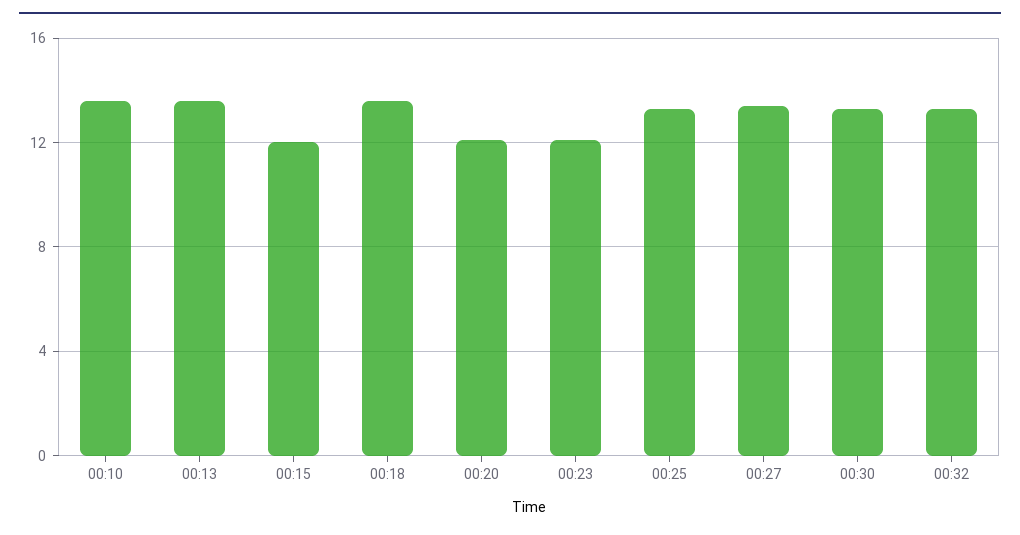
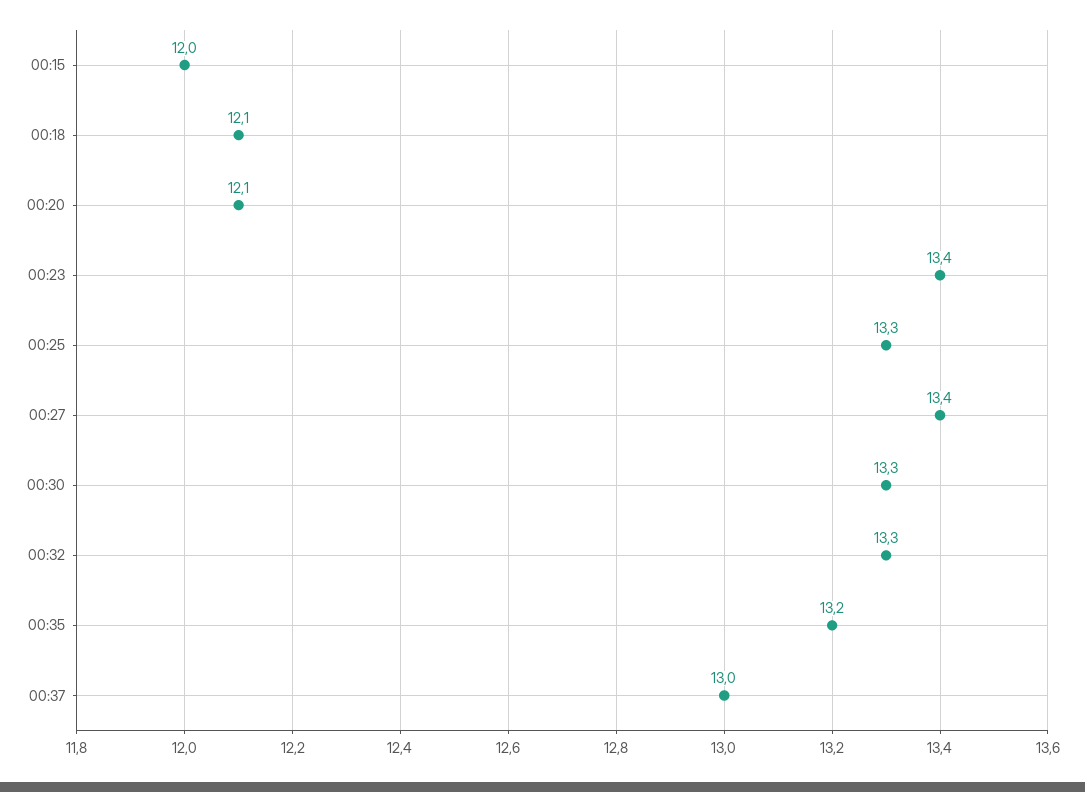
00:10: 13.5 -> none
00:13: 13.5 -> none
00:18: 13.5 -> 12.1
00:23: 12 -> 13.4
00:35: none -> 13.2
00:37: none -> 13

